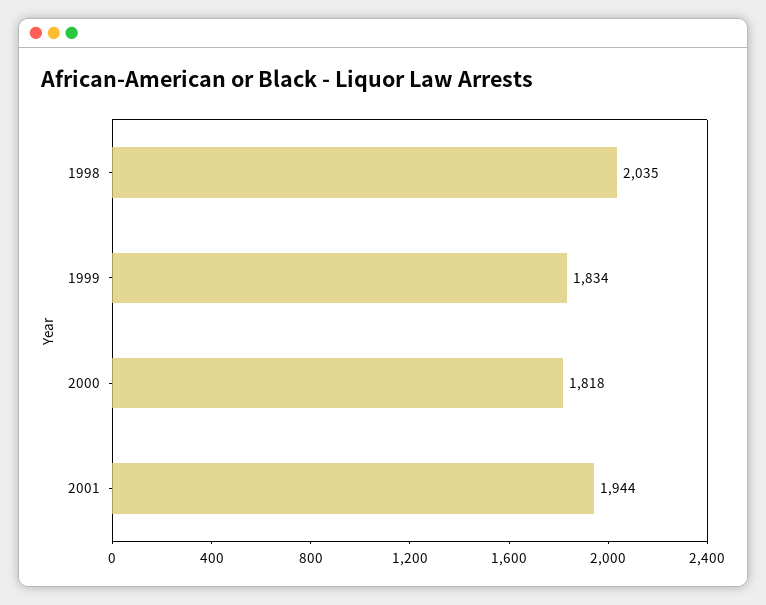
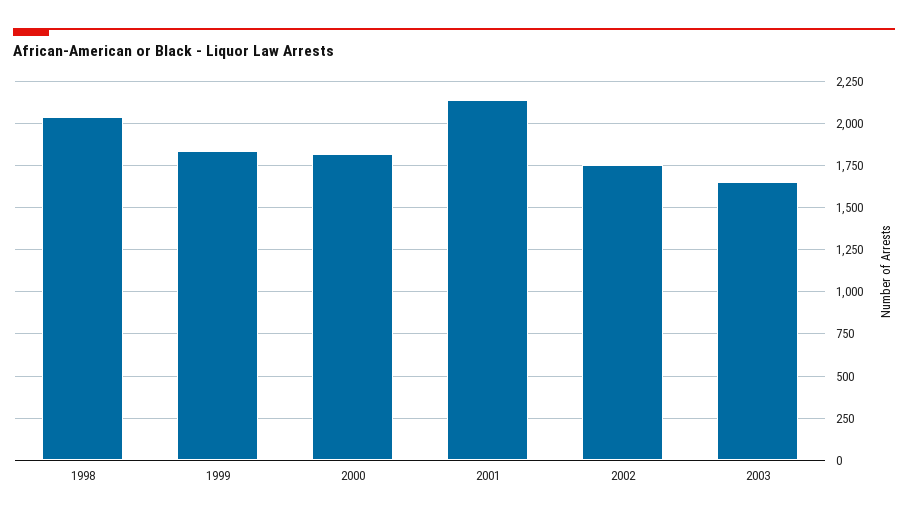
2001: 1944 -> 2150
2002: none -> 1750
2003: none -> 1650

